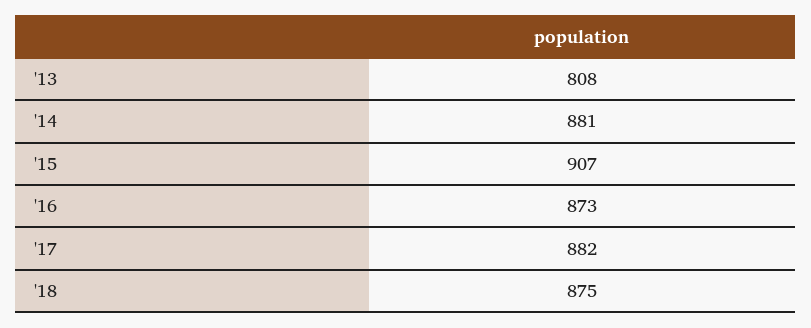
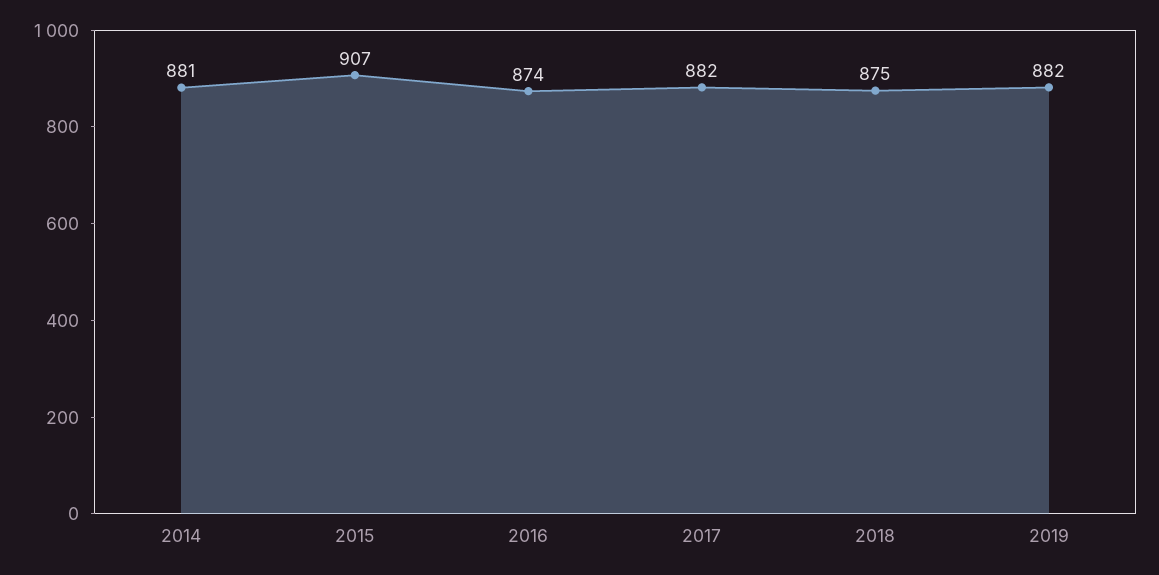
'13: 808 -> none
'16: 873 -> 874
2019: none -> 882

